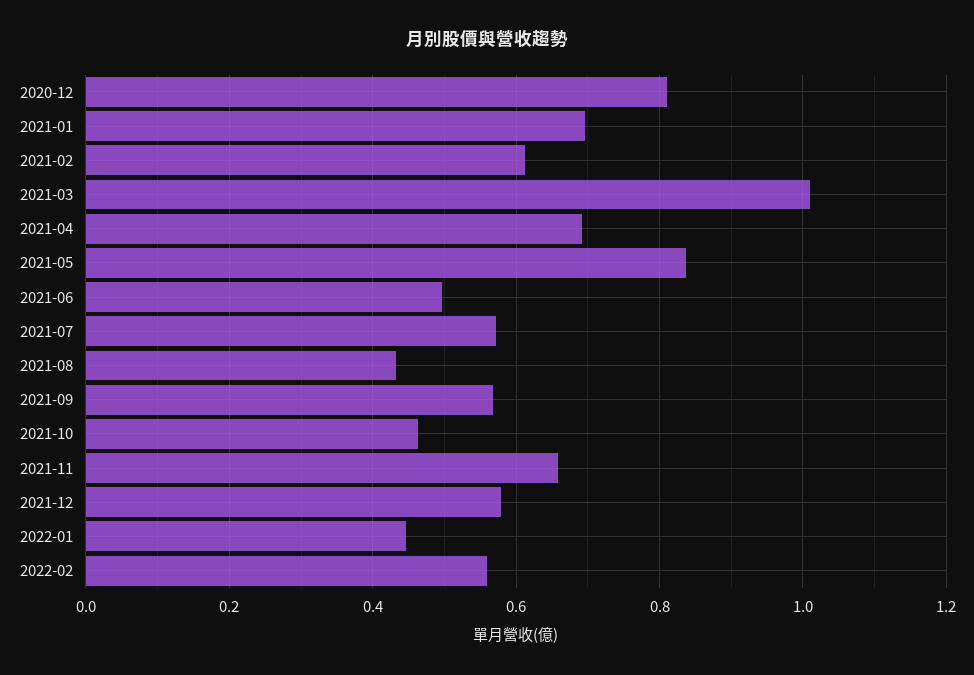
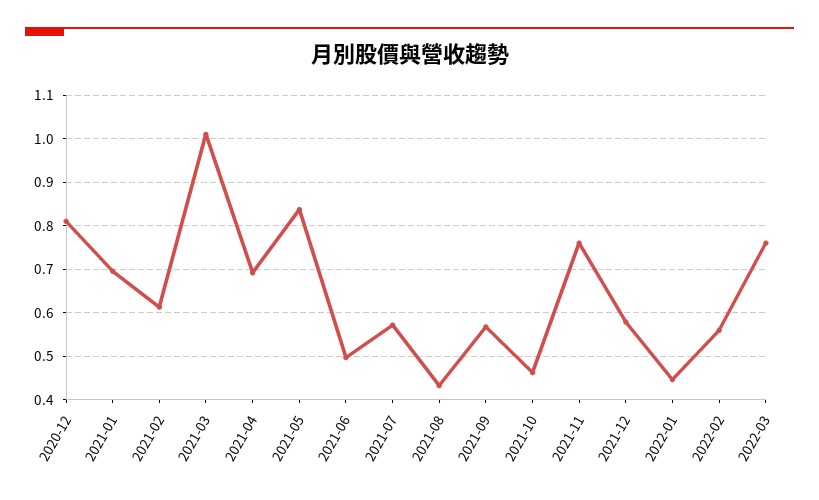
2021-11: 0.66 -> 0.76
2022-03: none -> 0.76

